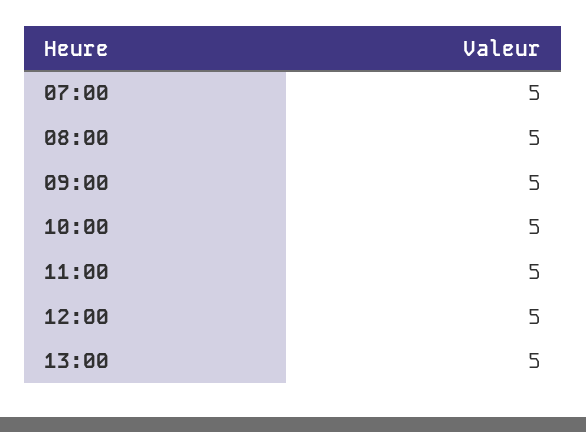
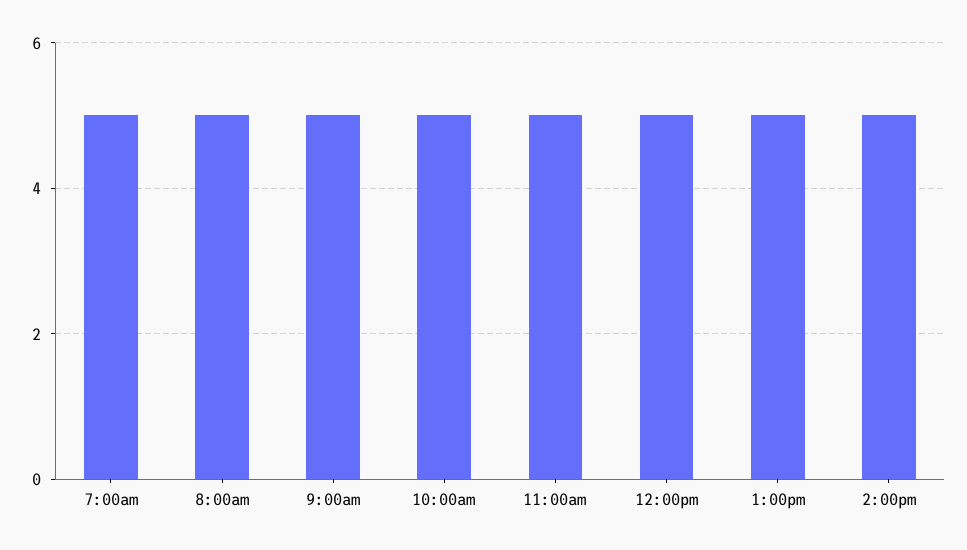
2:00pm: none -> 5

